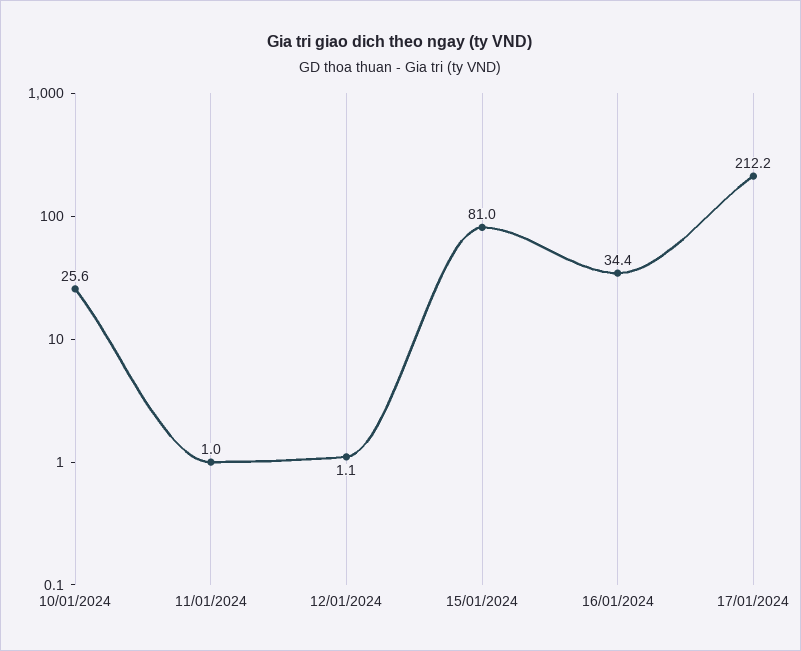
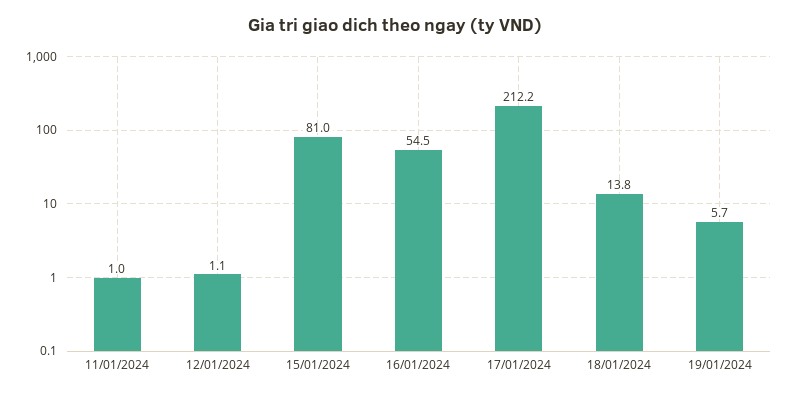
10/01/2024: 25.6 -> none
16/01/2024: 34.4 -> 54.5
18/01/2024: none -> 13.8
19/01/2024: none -> 5.7

